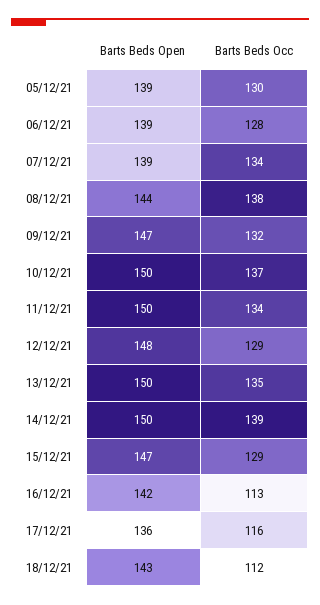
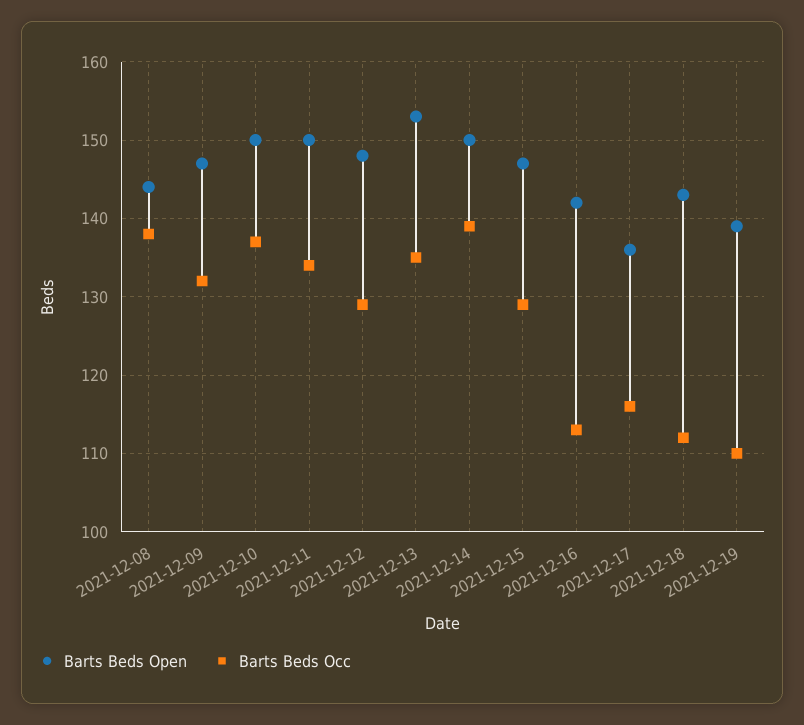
Barts Beds Open, 05/12/21: 139 -> none
Barts Beds Occ, 05/12/21: 130 -> none
Barts Beds Open, 06/12/21: 139 -> none
Barts Beds Occ, 06/12/21: 128 -> none
Barts Beds Open, 07/12/21: 139 -> none
Barts Beds Occ, 07/12/21: 134 -> none
Barts Beds Open, 13/12/21: 150 -> 153
Barts Beds Open, 2021-12-19: none -> 139
Barts Beds Occ, 2021-12-19: none -> 110

